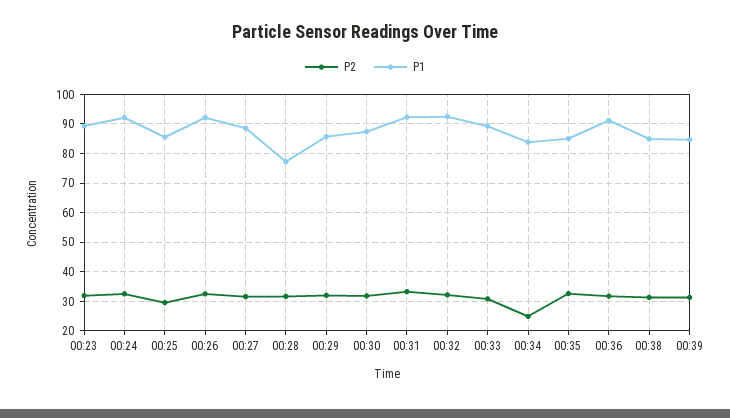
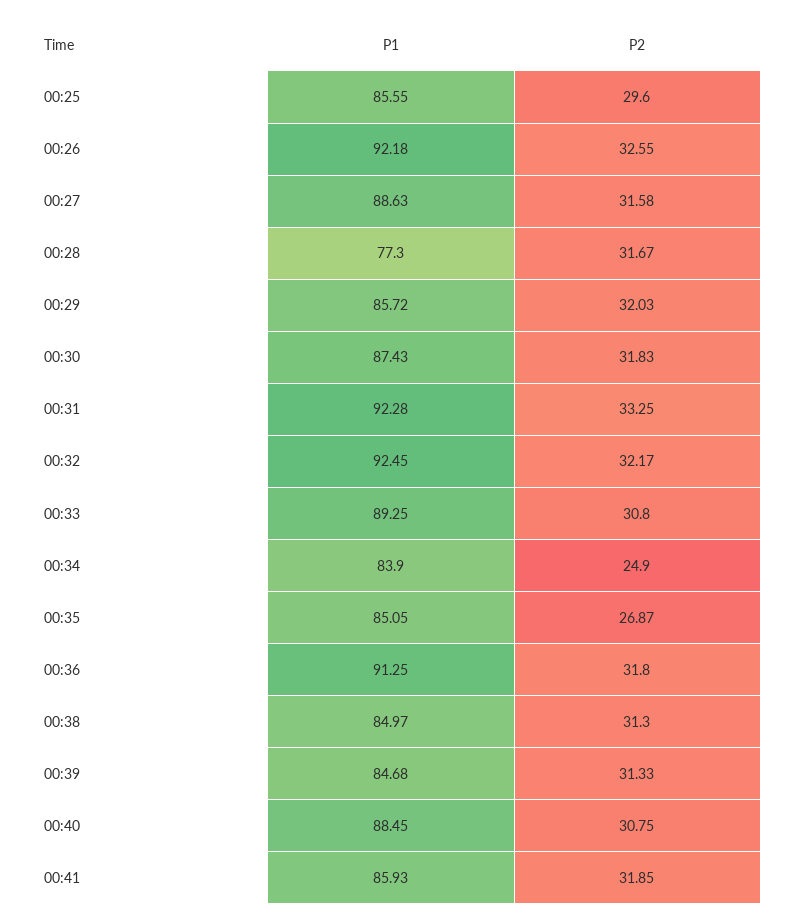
P2, 00:23: 32.5 -> none
P1, 00:23: 90 -> none
P2, 00:24: 32.5 -> none
P1, 00:24: 92.5 -> none
P2, 00:35: 32.5 -> 26.87
P1, 00:40: none -> 88.45
P2, 00:40: none -> 30.75
P1, 00:41: none -> 85.93
P2, 00:41: none -> 31.85

